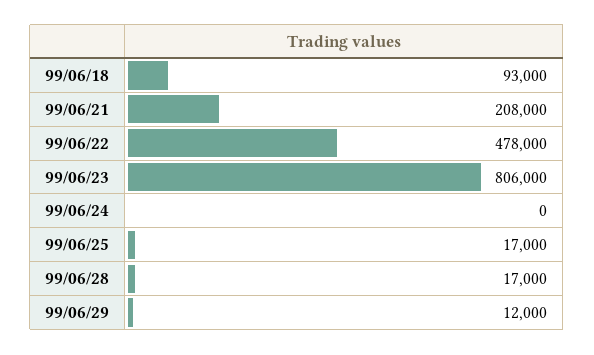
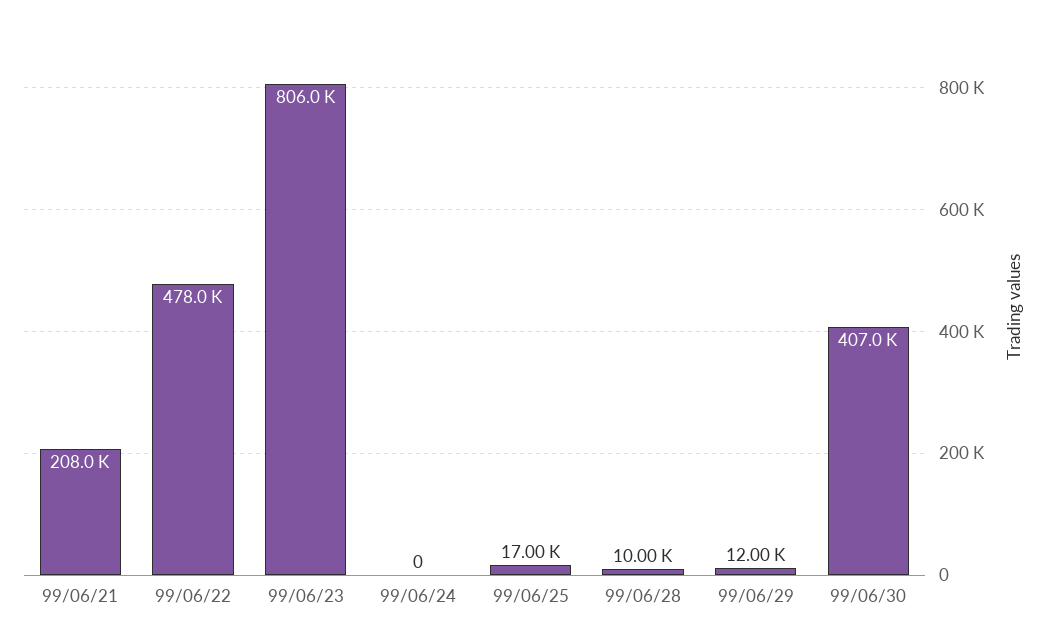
99/06/18: 93000 -> none
99/06/28: 17000 -> 10000
99/06/30: none -> 407000

